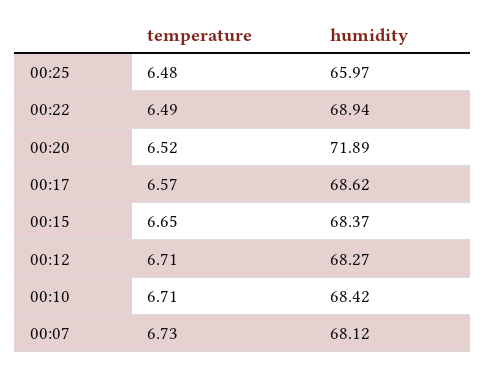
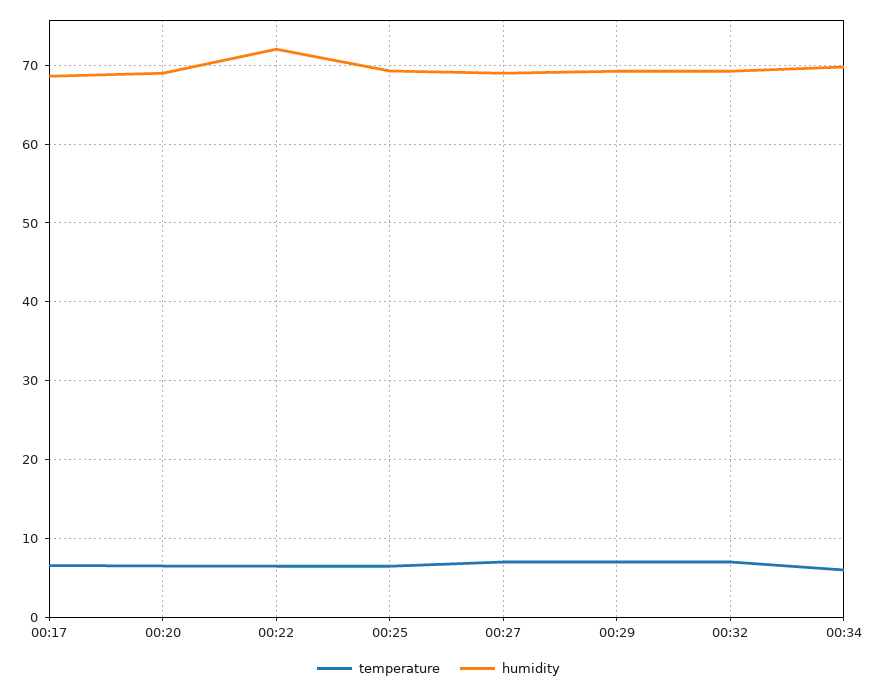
humidity, 00:25: 65.97 -> 69
humidity, 00:22: 68.94 -> 72
humidity, 00:20: 71.89 -> 69
temperature, 00:15: 6.65 -> none
humidity, 00:15: 68.37 -> none
temperature, 00:12: 6.71 -> none
humidity, 00:12: 68.27 -> none
temperature, 00:10: 6.71 -> none
humidity, 00:10: 68.42 -> none
temperature, 00:07: 6.73 -> none
humidity, 00:07: 68.12 -> none
temperature, 00:27: none -> 7
humidity, 00:27: none -> 69
temperature, 00:29: none -> 7
humidity, 00:29: none -> 69
temperature, 00:32: none -> 7
humidity, 00:32: none -> 69
temperature, 00:34: none -> 6
humidity, 00:34: none -> 70

